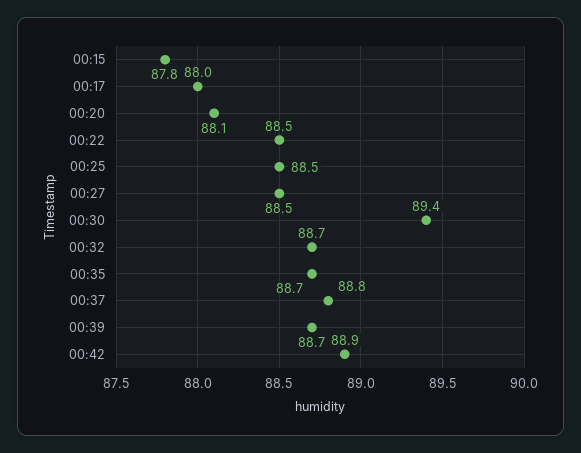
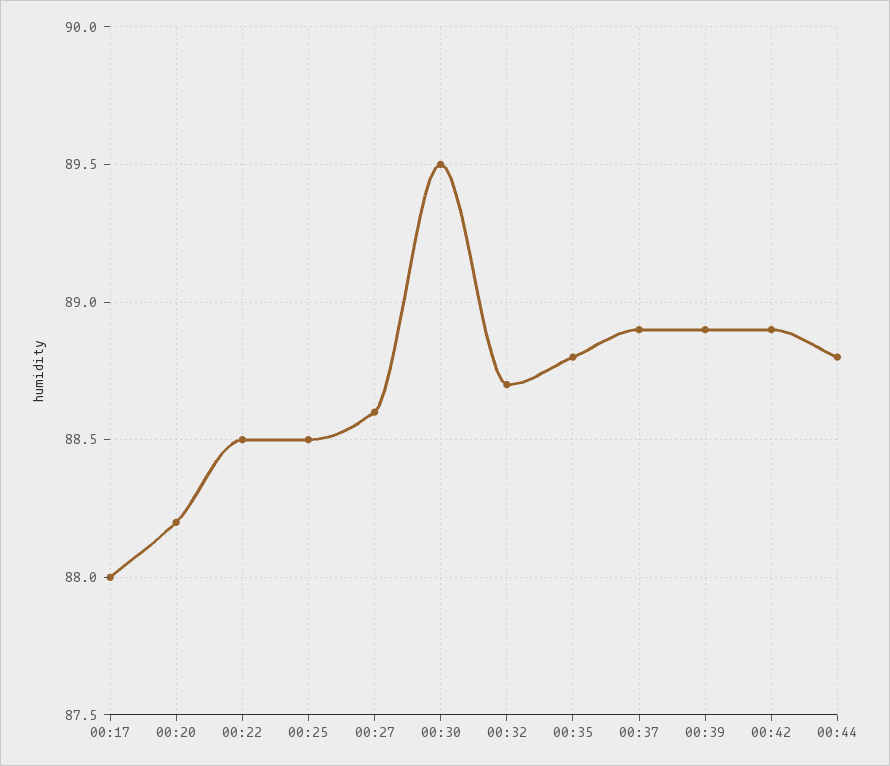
00:15: 87.8 -> none
00:20: 88.1 -> 88.2
00:27: 88.5 -> 88.6
00:30: 89.4 -> 89.5
00:35: 88.7 -> 88.8
00:37: 88.8 -> 88.9
00:39: 88.7 -> 88.9
00:44: none -> 88.8

